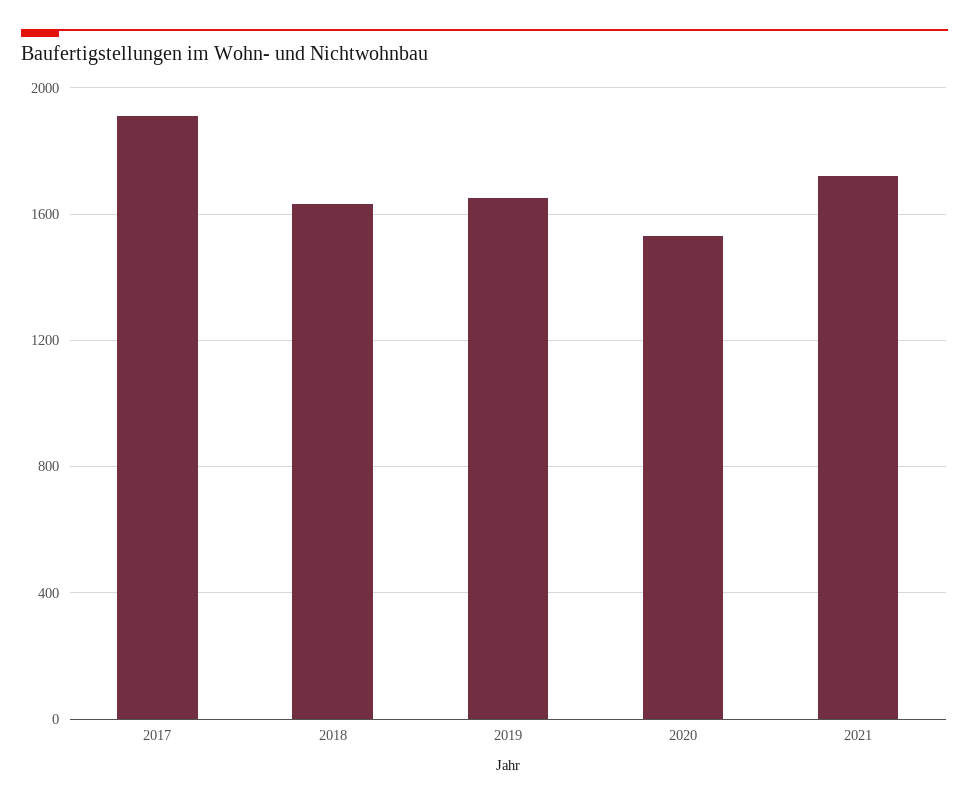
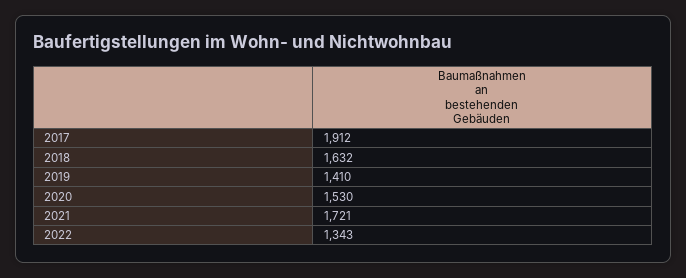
2019: 1650 -> 1410
2022: none -> 1343

